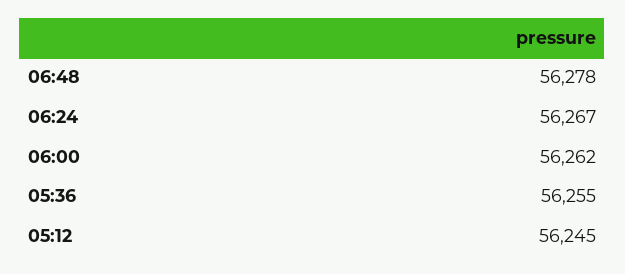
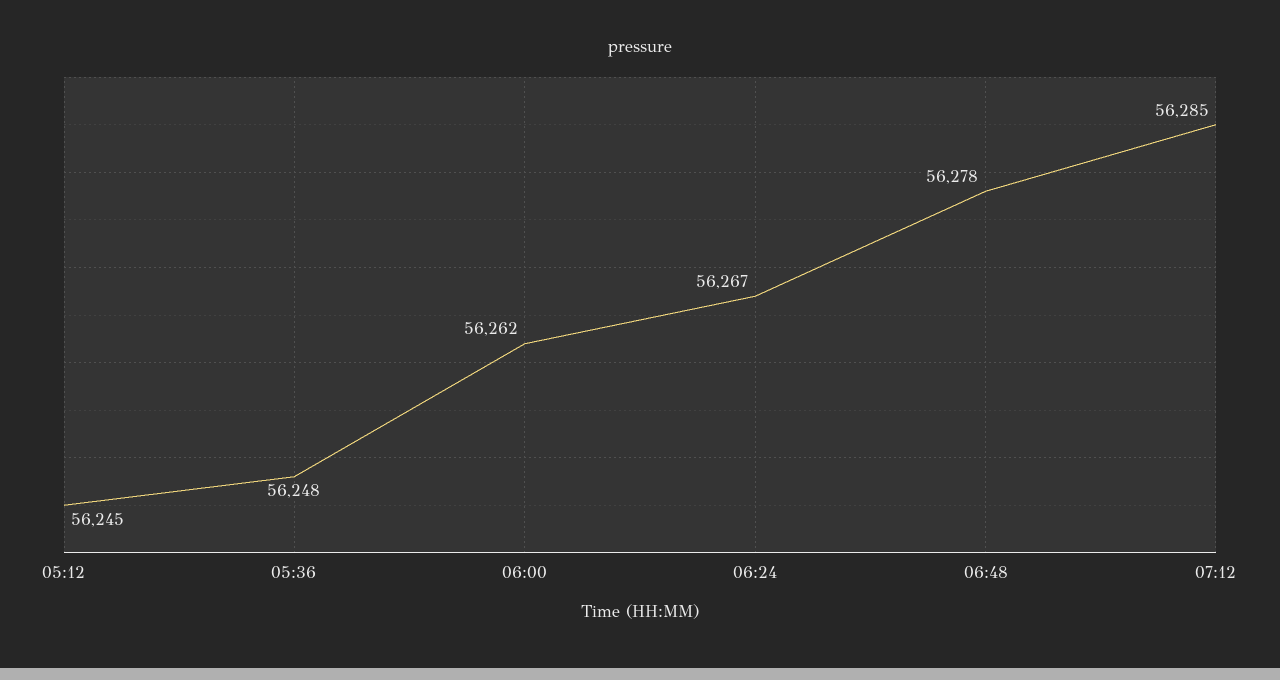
05:36: 56255 -> 56248
07:12: none -> 56285

